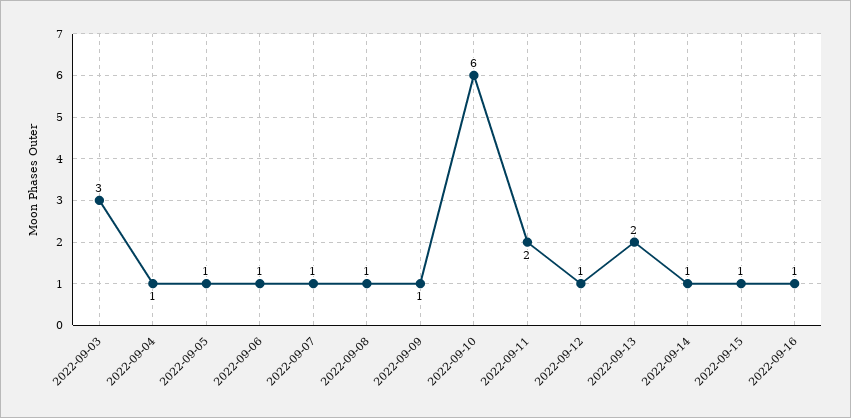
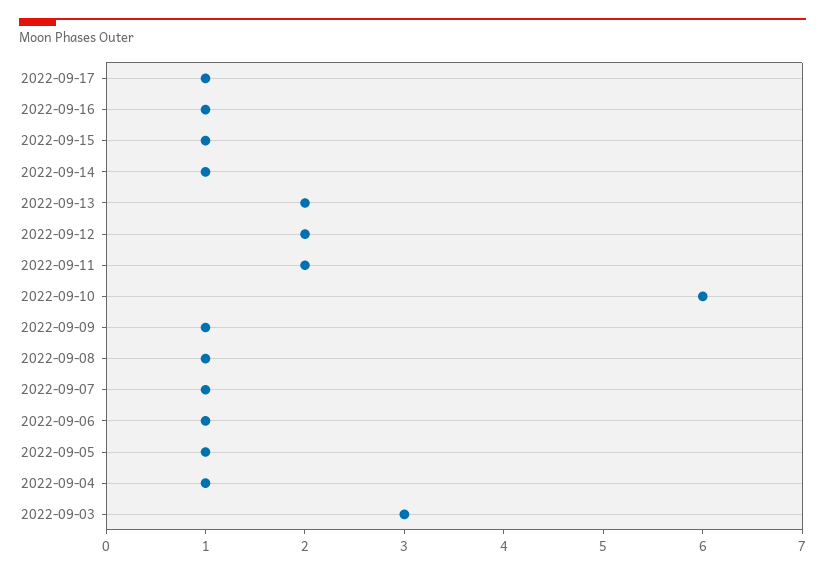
2022-09-12: 1 -> 2
2022-09-17: none -> 1

